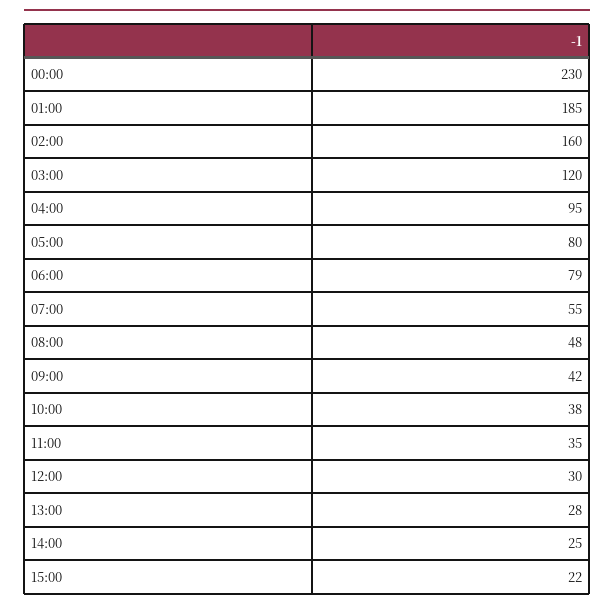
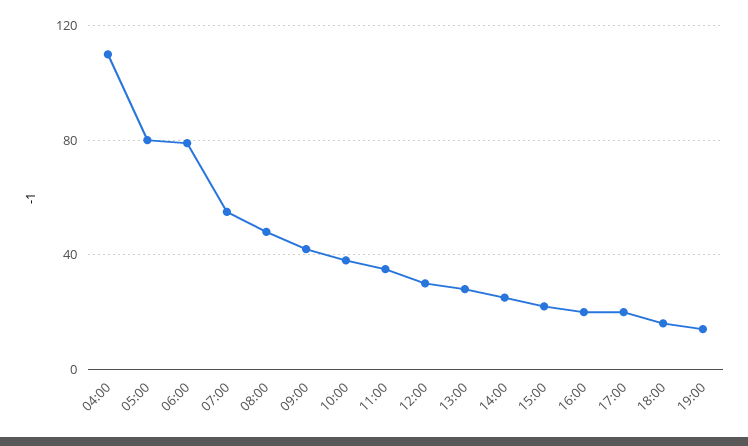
00:00: 230 -> none
01:00: 185 -> none
02:00: 160 -> none
03:00: 120 -> none
04:00: 95 -> 110
16:00: none -> 20
17:00: none -> 20
18:00: none -> 15
19:00: none -> 15

